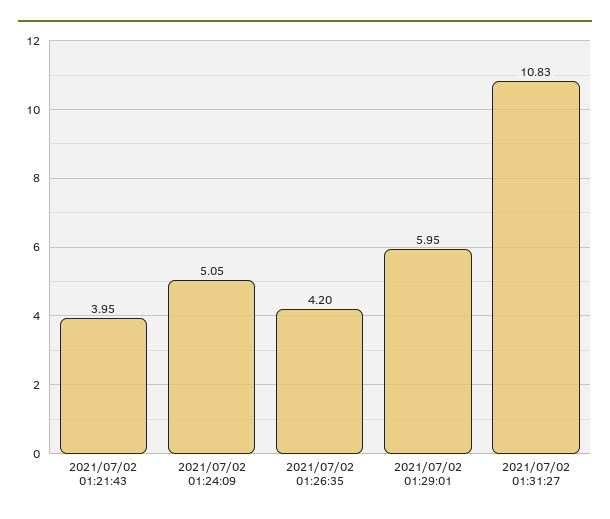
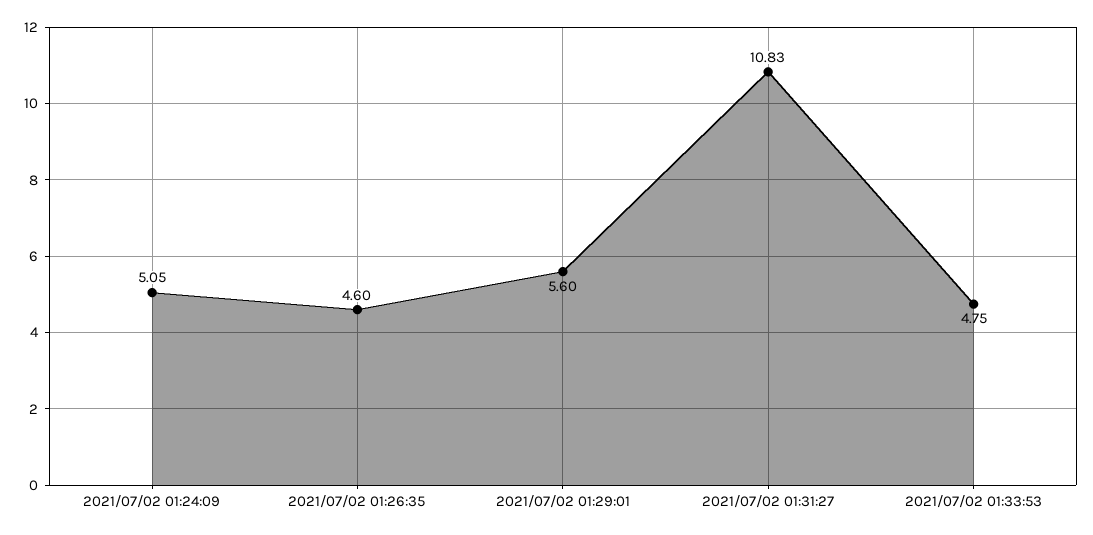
2021/07/02 01:21:43: 3.95 -> none
2021/07/02 01:26:35: 4.2 -> 4.6
2021/07/02 01:29:01: 5.95 -> 5.6
2021/07/02 01:33:53: none -> 4.75

